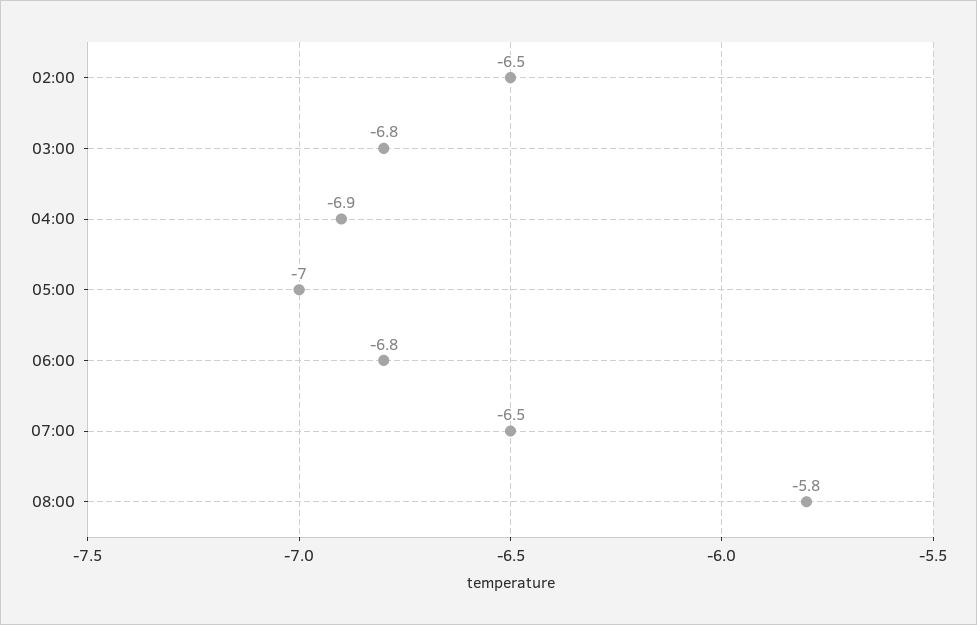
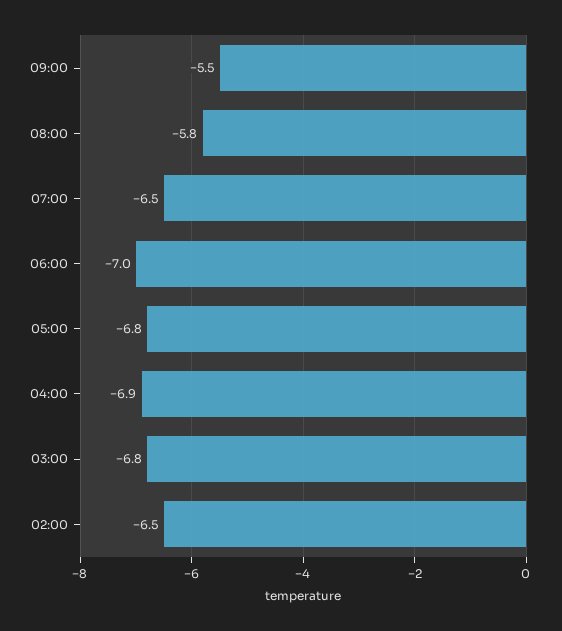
05:00: -7 -> -6.8
06:00: -6.8 -> -7
09:00: none -> -5.5

